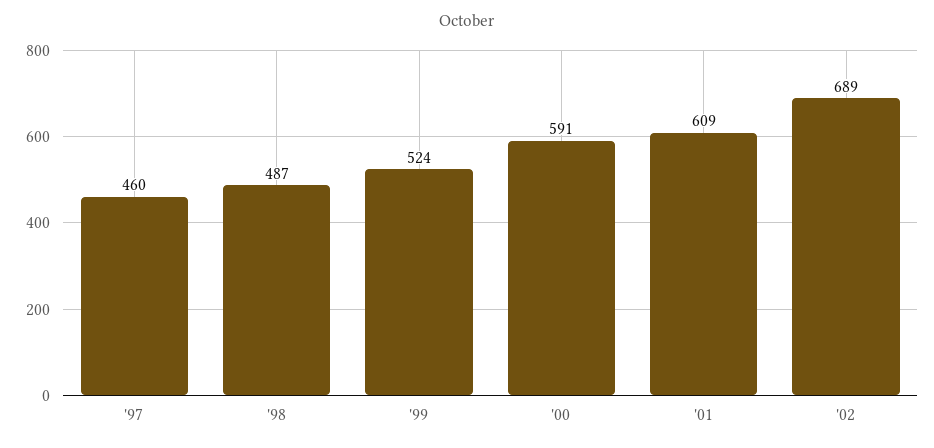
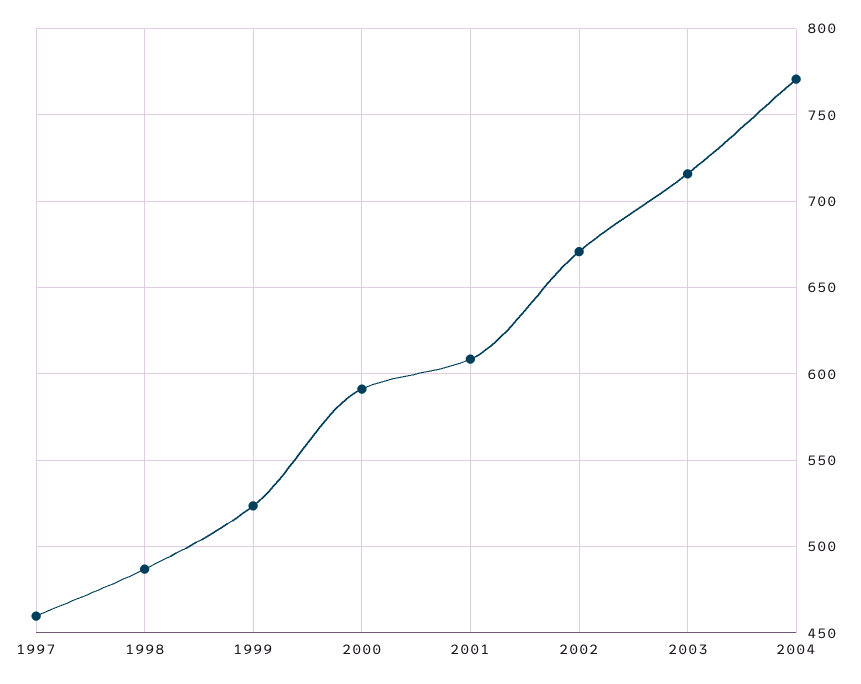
'02: 689 -> 670
2003: none -> 715
2004: none -> 770

